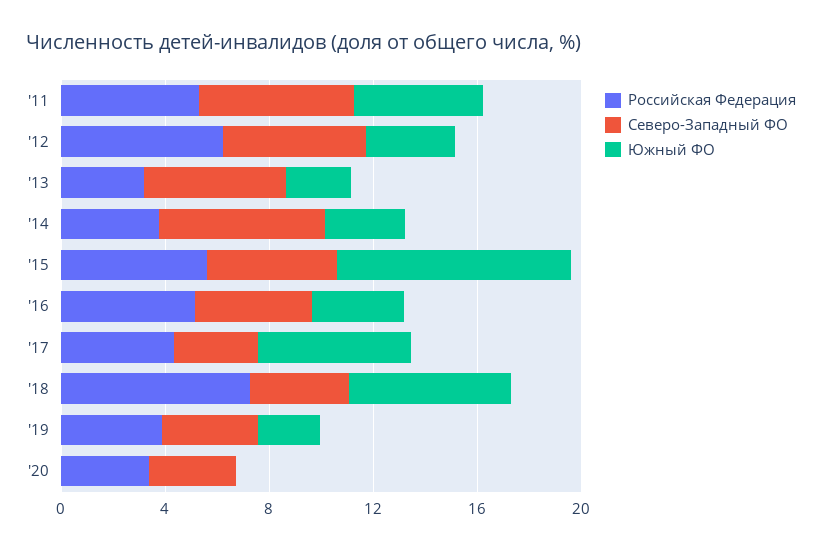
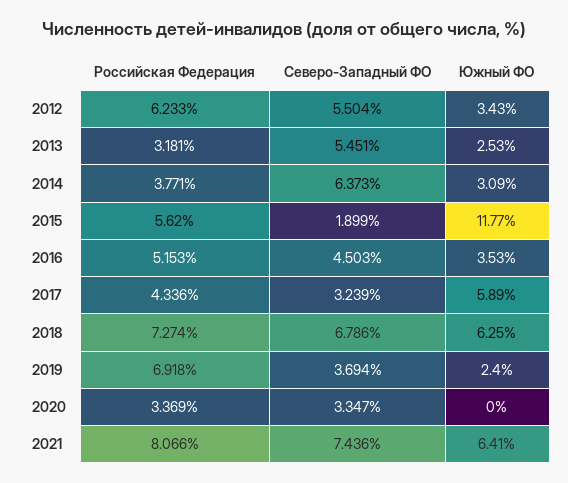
Российская Федерация, '11: 5 -> none
Северо-Западный ФО, '11: 6 -> none
Южный ФО, '11: 5 -> none
Северо-Западный ФО, '15: 5 -> 1.899
Южный ФО, '15: 9 -> 11.77
Северо-Западный ФО, '18: 4 -> 6.786
Российская Федерация, '19: 4 -> 6.918
Российская Федерация, 2021: none -> 8.066
Северо-Западный ФО, 2021: none -> 7.436
Южный ФО, 2021: none -> 6.41

